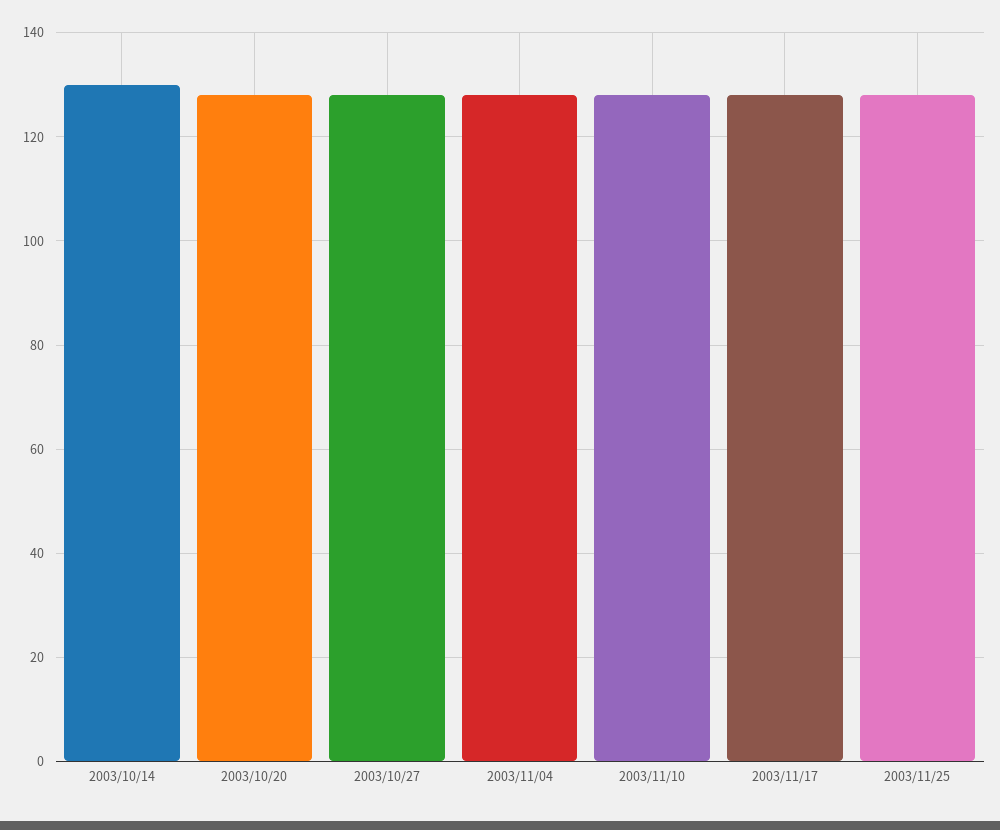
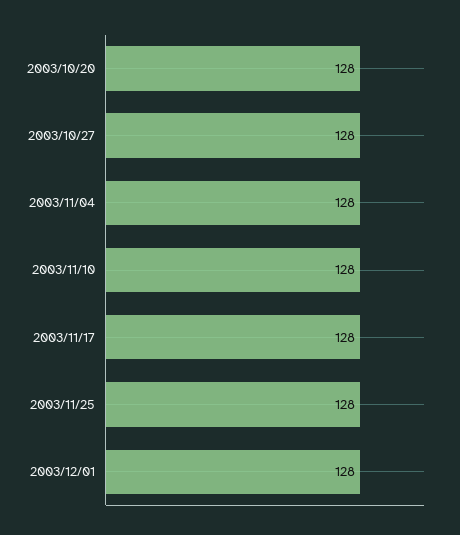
2003/10/14: 130 -> none
2003/12/01: none -> 128

